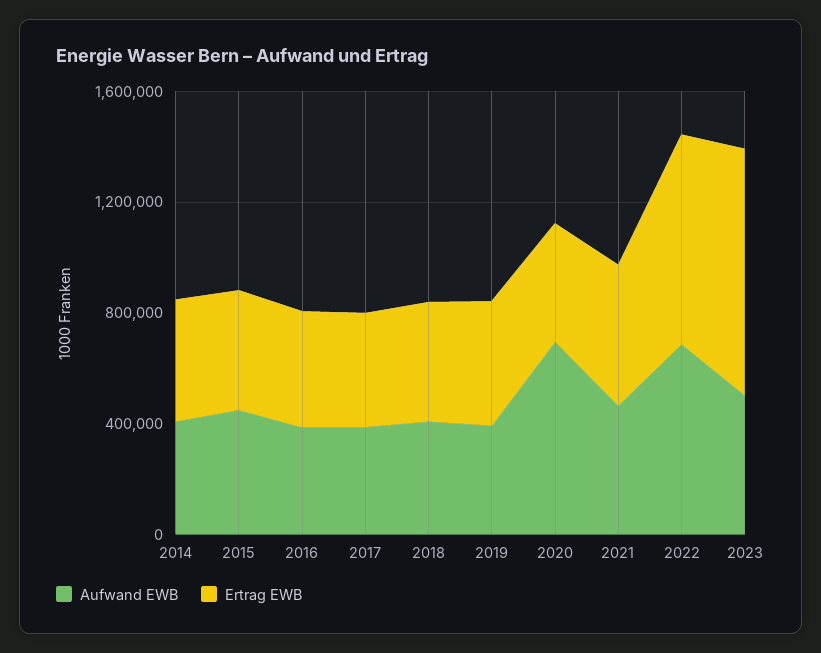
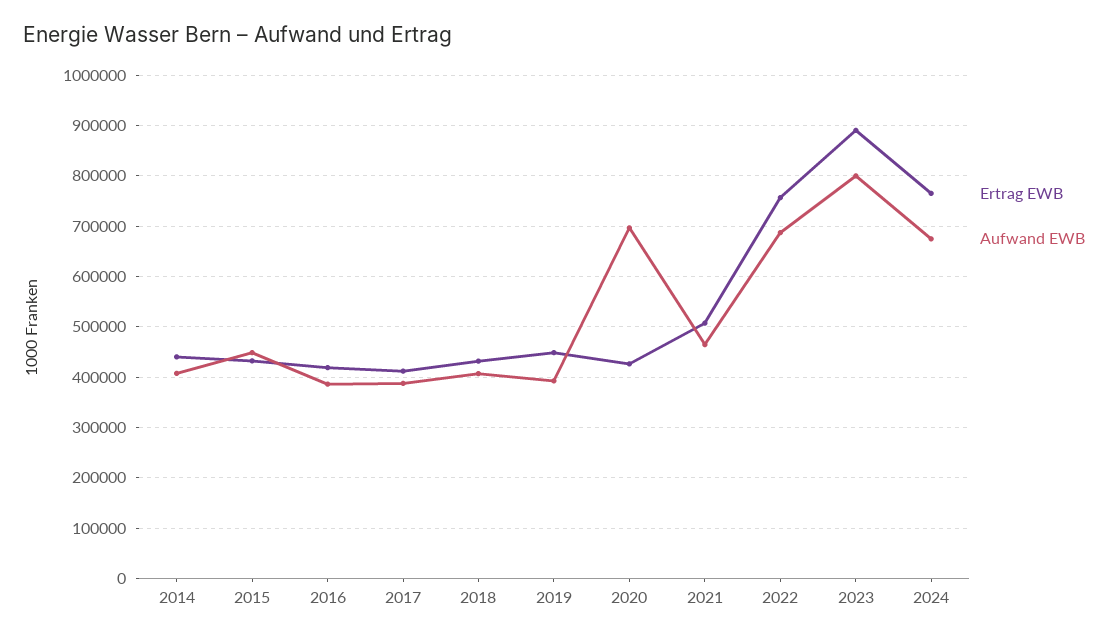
Aufwand EWB, 2023: 500000 -> 800000
Ertrag EWB, 2024: none -> 760000
Aufwand EWB, 2024: none -> 680000

